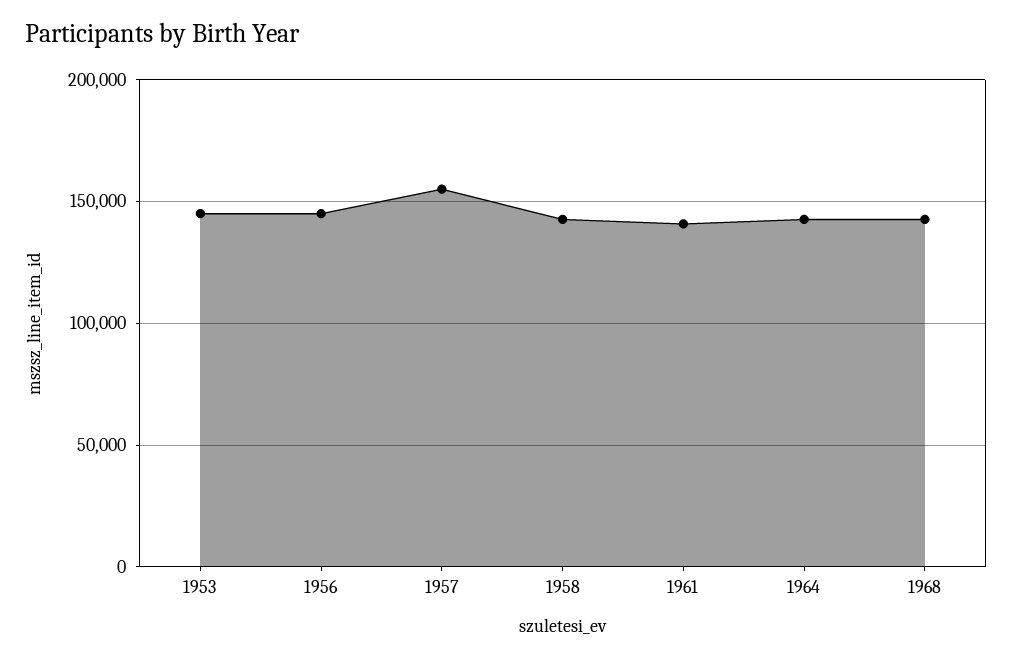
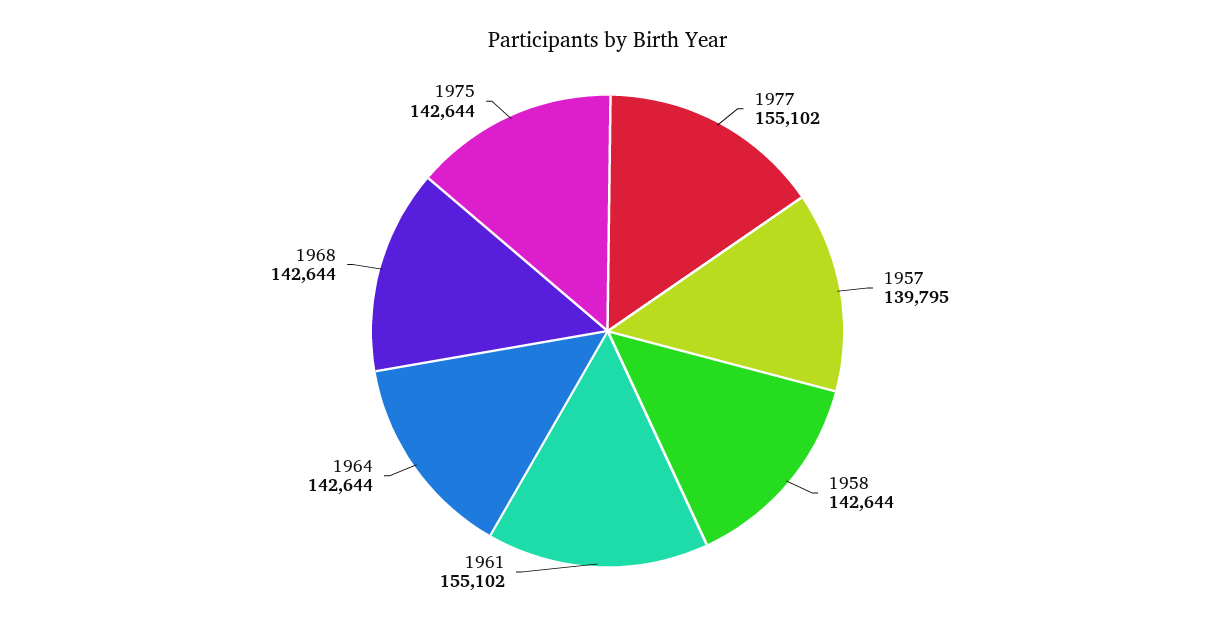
1953: 145000 -> none
1956: 145000 -> none
1957: 155000 -> 139795
1961: 140000 -> 155102
1977: none -> 155102
1975: none -> 142644

